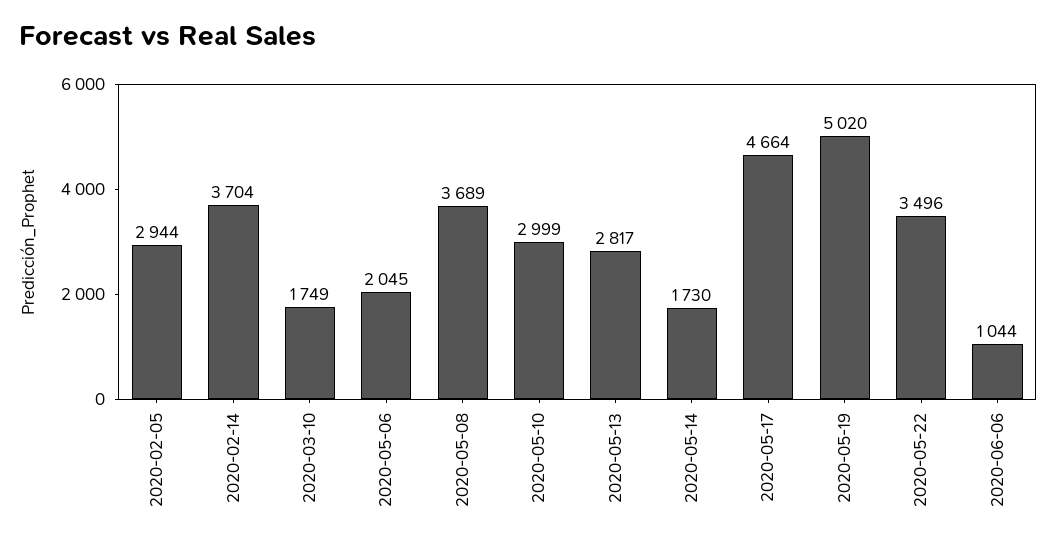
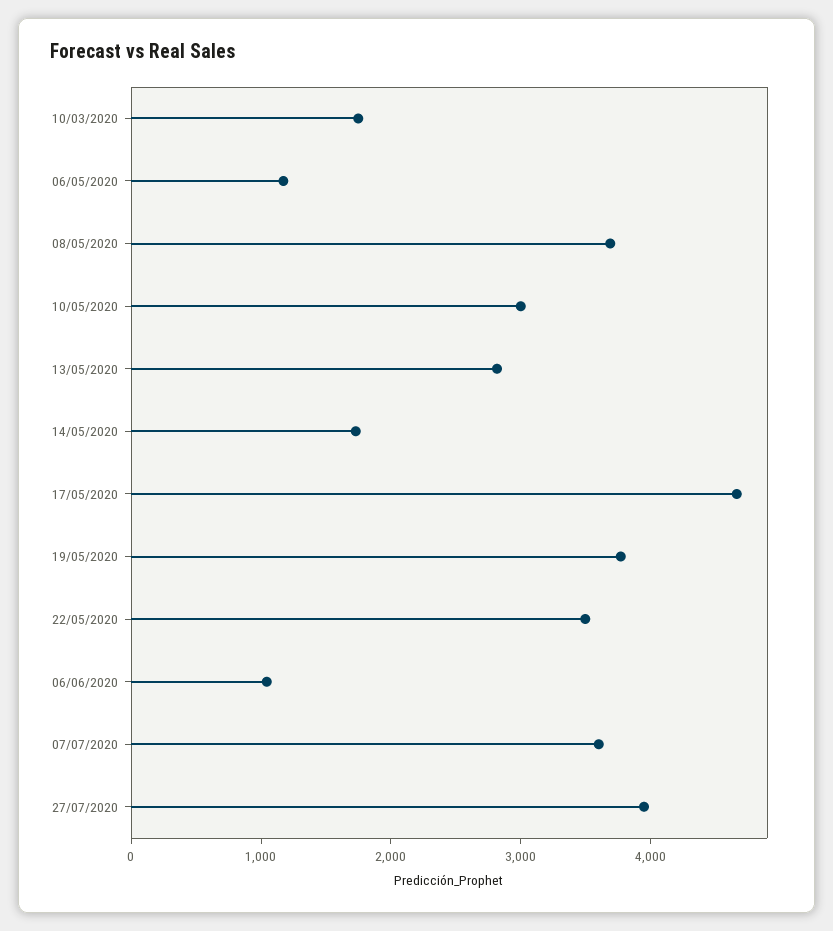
2020-02-05: 2944 -> none
2020-02-14: 3704 -> none
2020-05-06: 2045 -> 1200
2020-05-19: 5020 -> 3800
07/07/2020: none -> 3600
27/07/2020: none -> 4000

